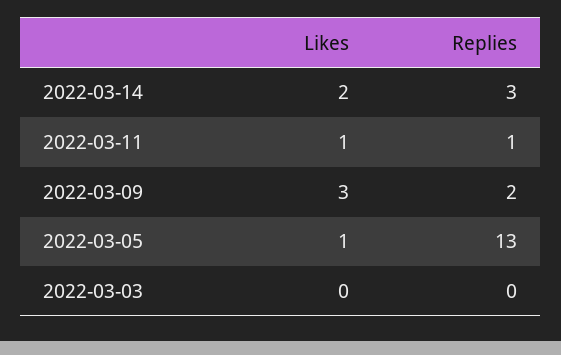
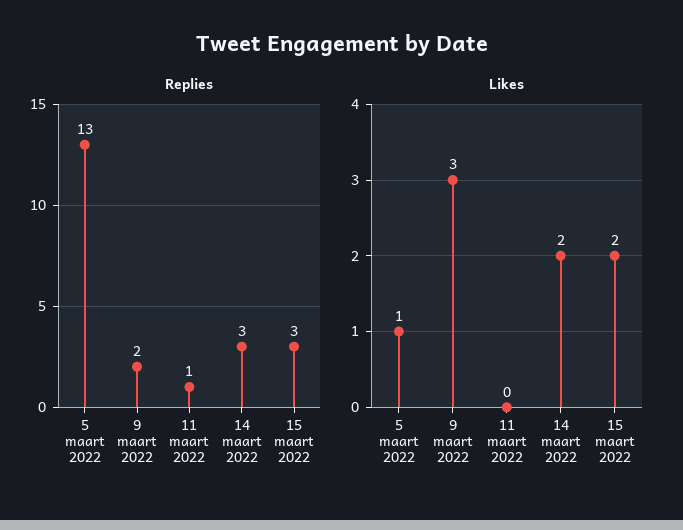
Likes, 2022-03-11: 1 -> 0
Likes, 2022-03-03: 0 -> none
Replies, 2022-03-03: 0 -> none
Replies, 15 maart 2022: none -> 3
Likes, 15 maart 2022: none -> 2

